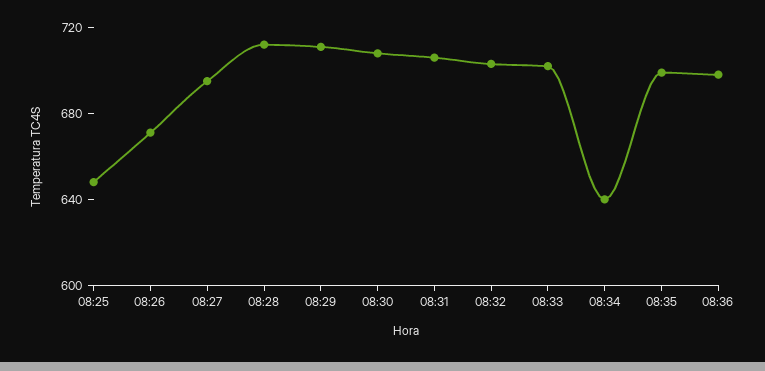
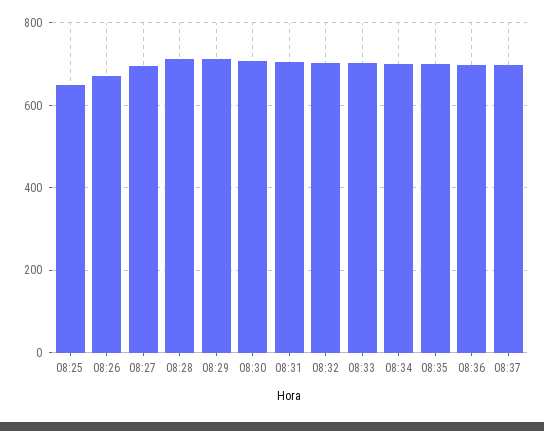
08:34: 640 -> 700
08:37: none -> 700

